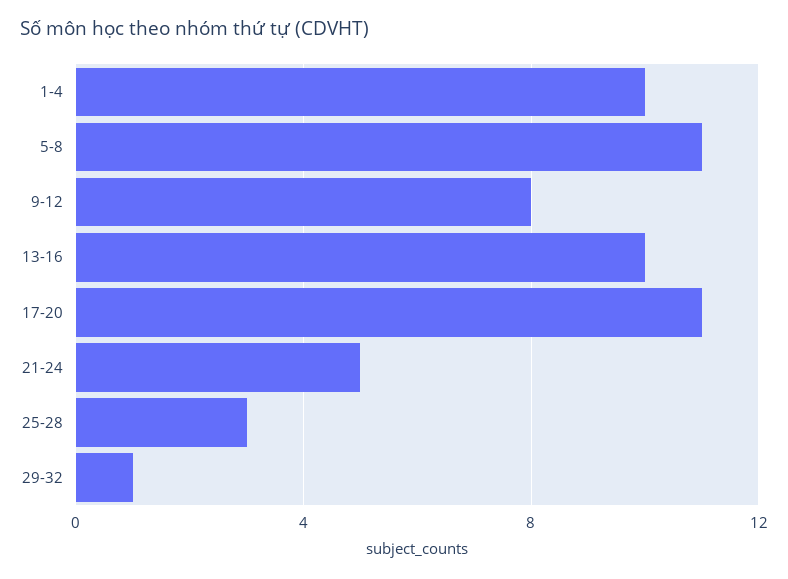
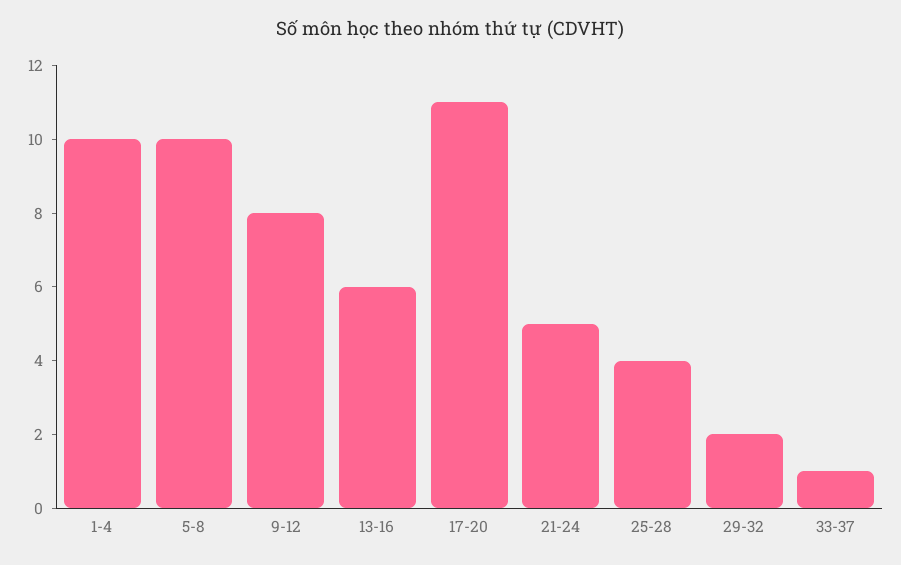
5-8: 11 -> 10
13-16: 10 -> 6
25-28: 3 -> 4
29-32: 1 -> 2
33-37: none -> 1

